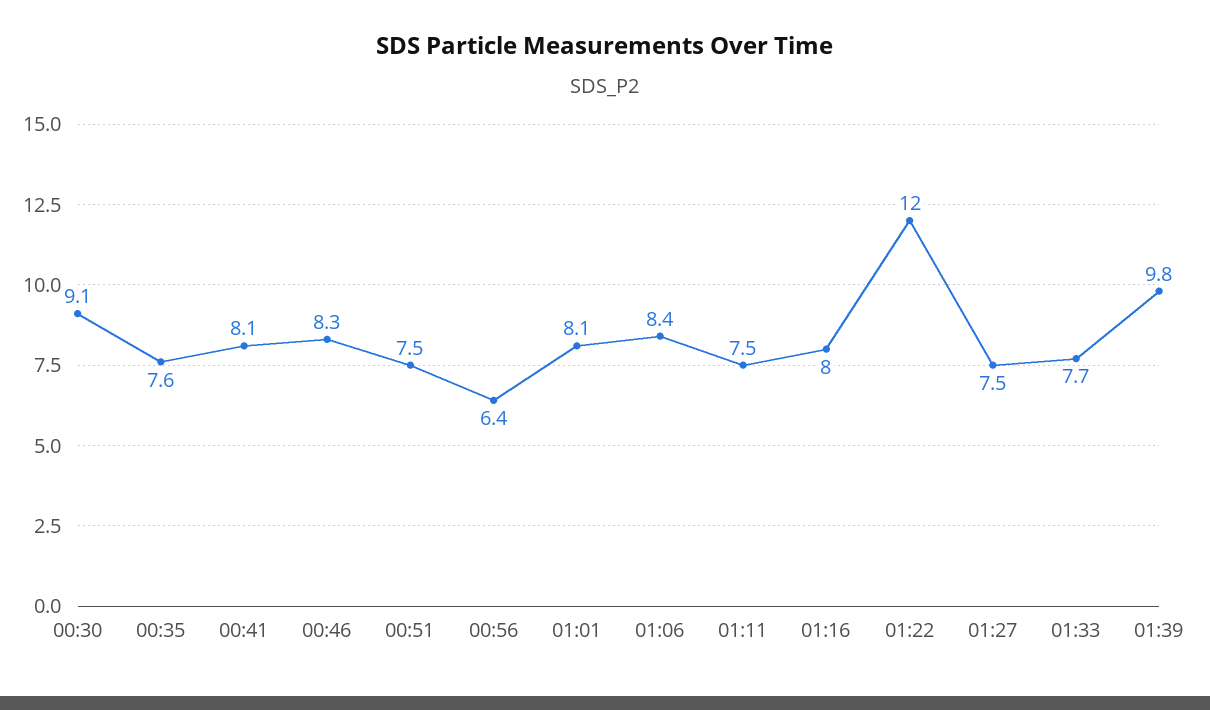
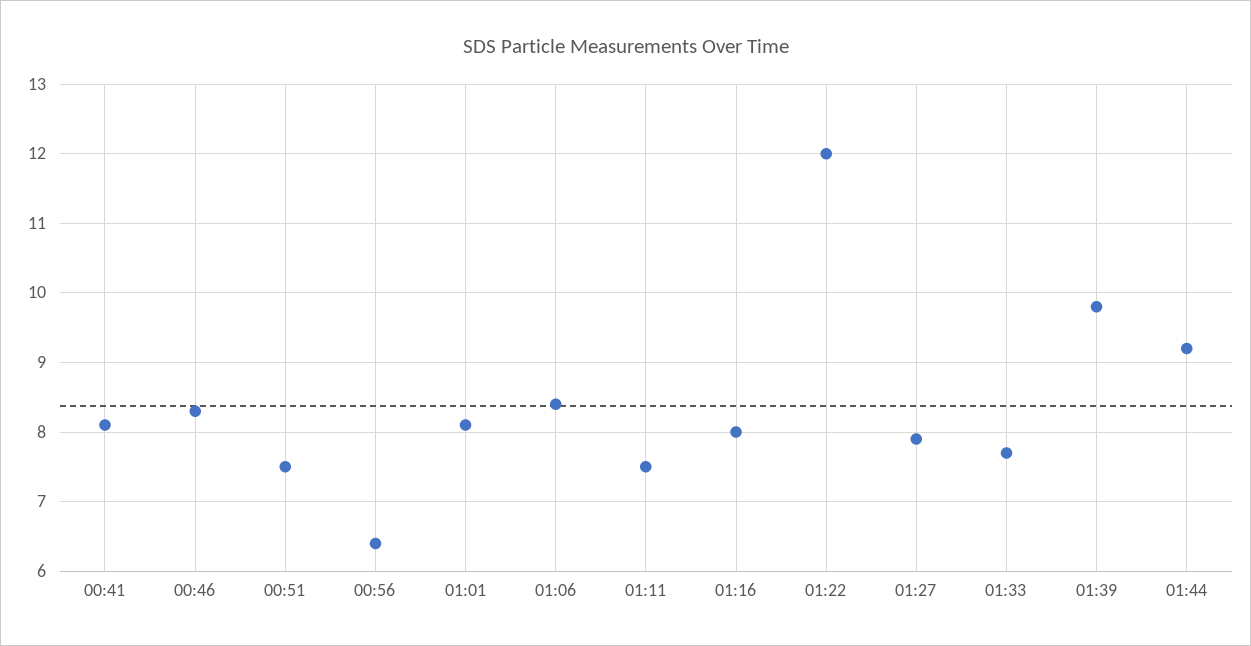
00:30: 9.1 -> none
00:35: 7.6 -> none
01:27: 7.5 -> 7.9
01:44: none -> 9.2

